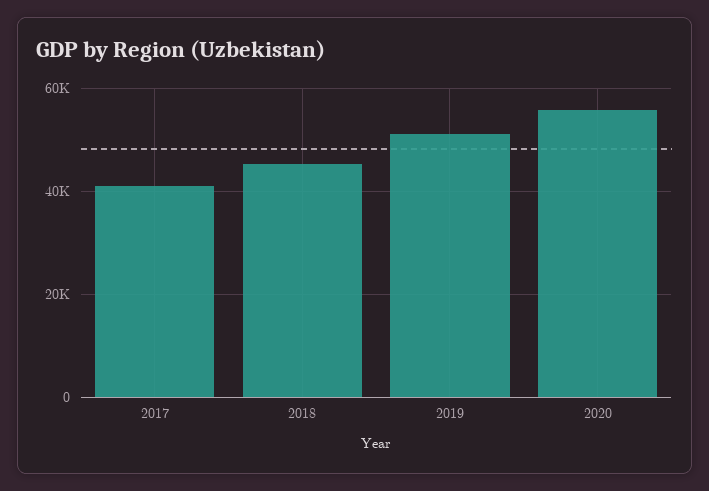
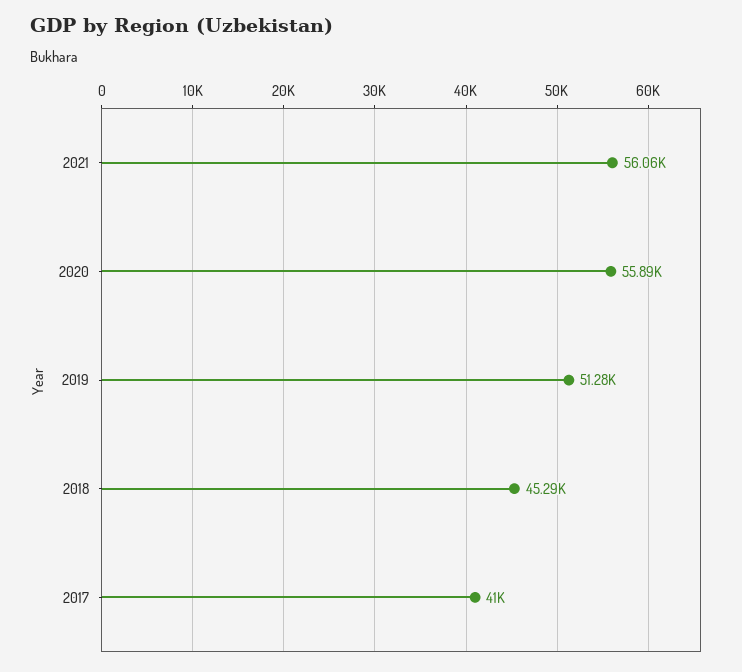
2021: none -> 56060

